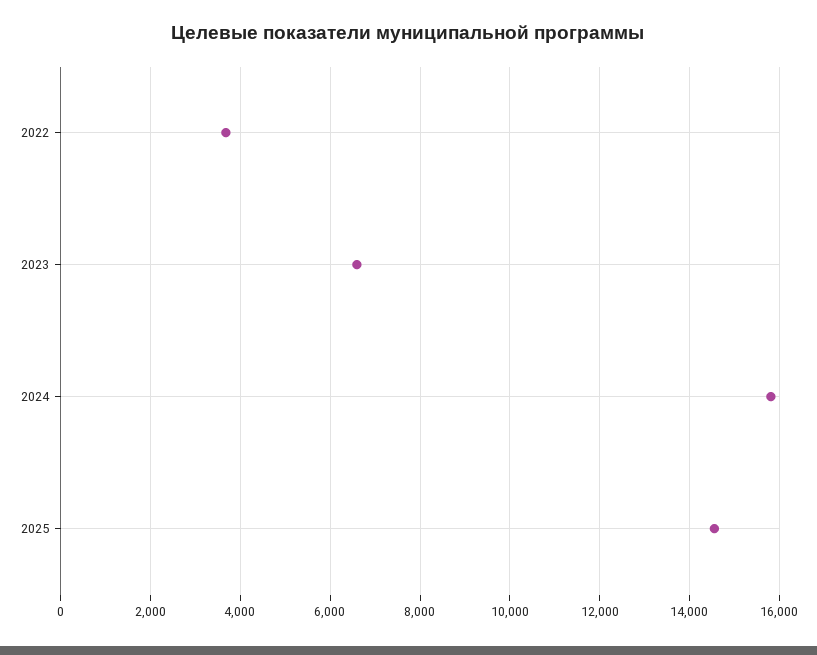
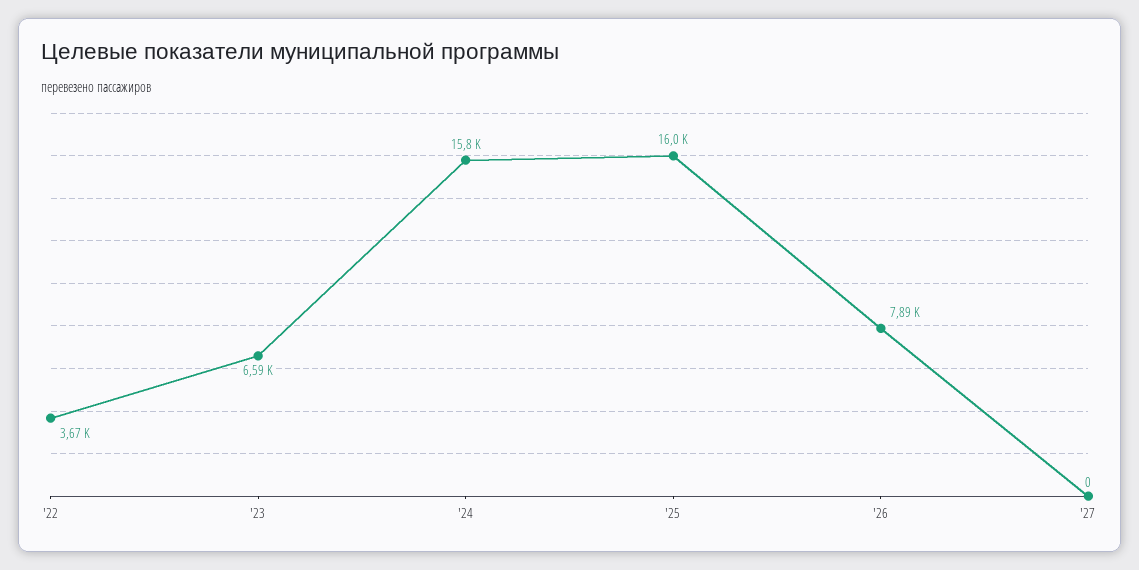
2025: 14600 -> 16000
'26: none -> 7890
'27: none -> 0

